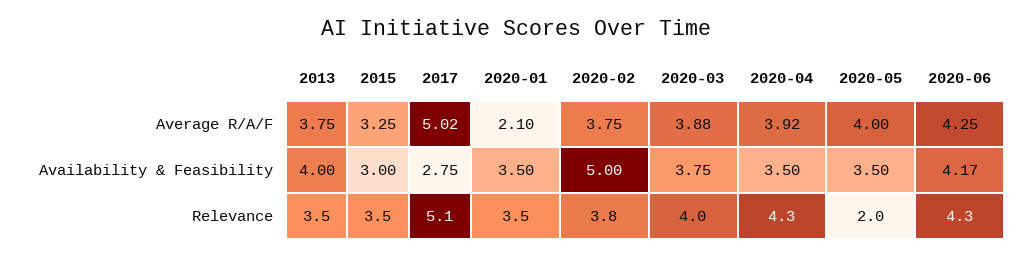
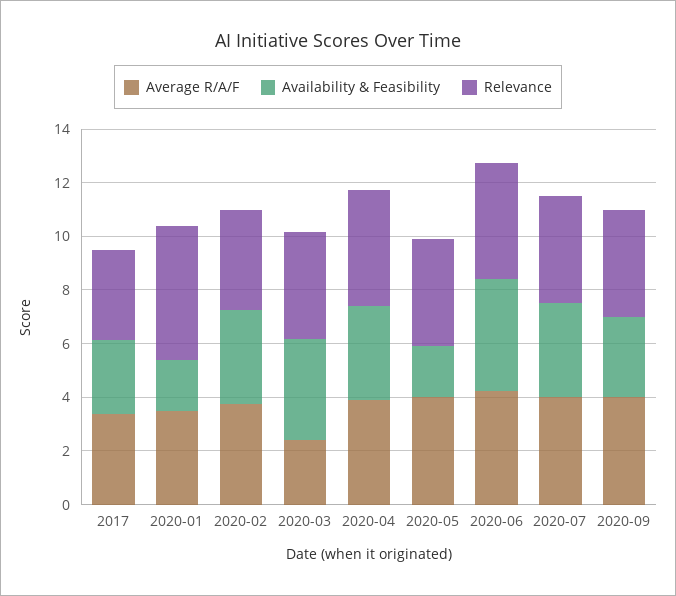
Average R/A/F, 2013: 3.75 -> none
Average R/A/F, 2015: 3.25 -> none
Average R/A/F, 2017: 5.02 -> 3.5
Average R/A/F, 2020-01: 2.1 -> 3.5
Average R/A/F, 2020-03: 3.88 -> 2.5
Availability & Feasibility, 2013: 4 -> none
Availability & Feasibility, 2015: 3 -> none
Availability & Feasibility, 2020-01: 3.5 -> 2
Availability & Feasibility, 2020-02: 5 -> 3.5
Availability & Feasibility, 2020-05: 3.5 -> 2
Relevance, 2013: 3.5 -> none
Relevance, 2015: 3.5 -> none
Relevance, 2017: 5.1 -> 3.5
Relevance, 2020-01: 3.5 -> 5
Relevance, 2020-05: 2 -> 4
Average R/A/F, 2020-07: none -> 4
Availability & Feasibility, 2020-07: none -> 3.5
Relevance, 2020-07: none -> 4
Average R/A/F, 2020-09: none -> 4
Availability & Feasibility, 2020-09: none -> 3
Relevance, 2020-09: none -> 4

